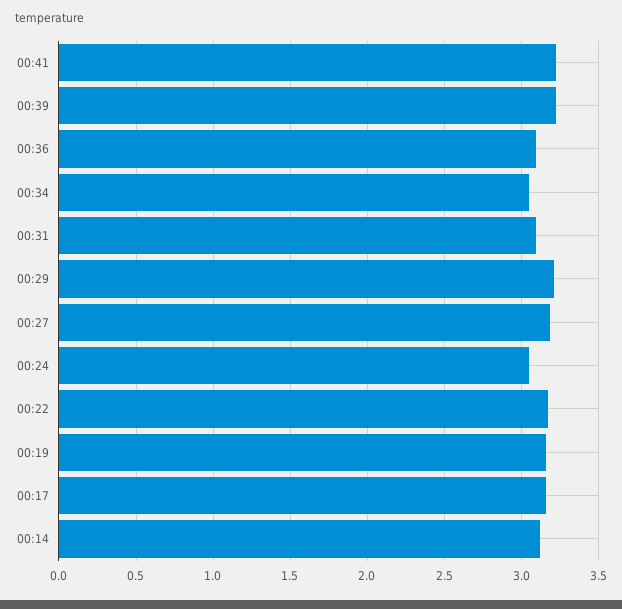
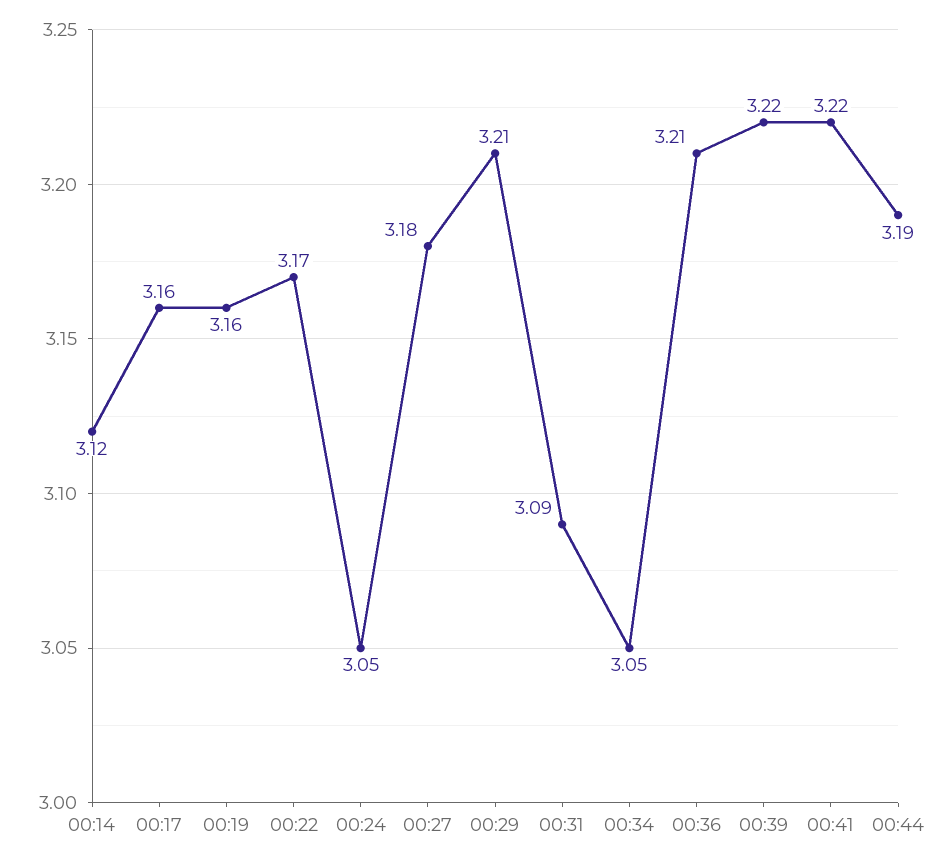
00:36: 3.1 -> 3.21
00:44: none -> 3.19

